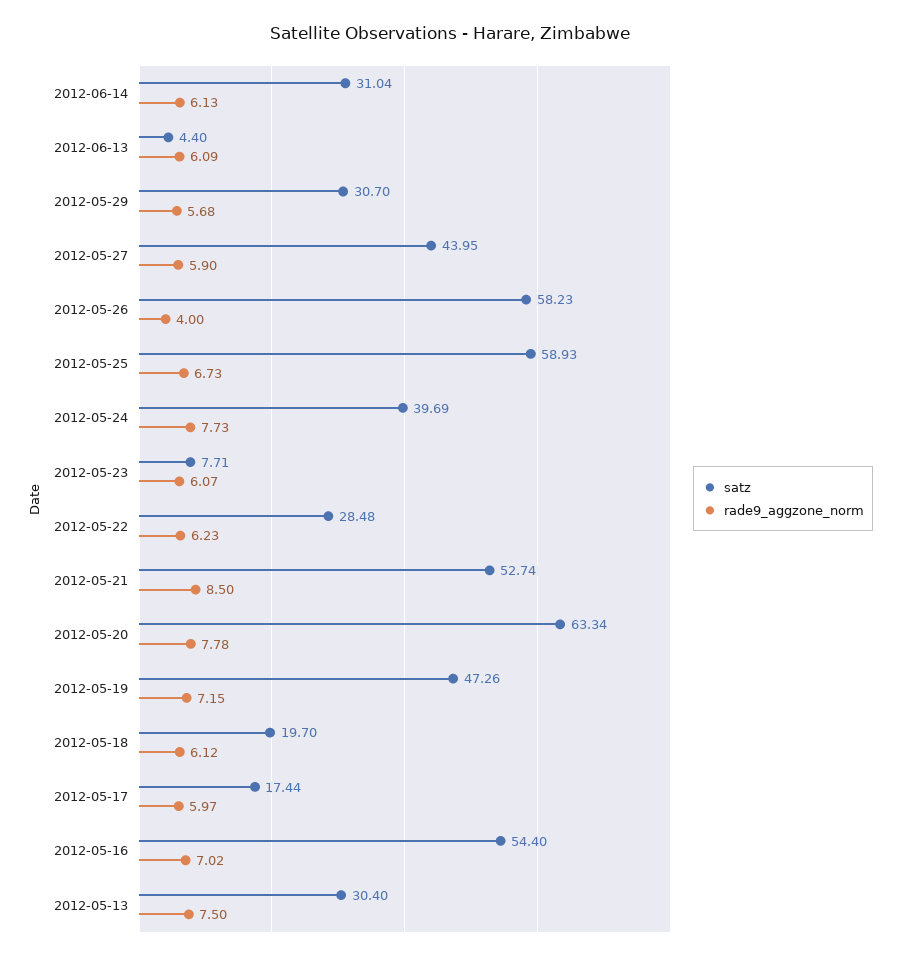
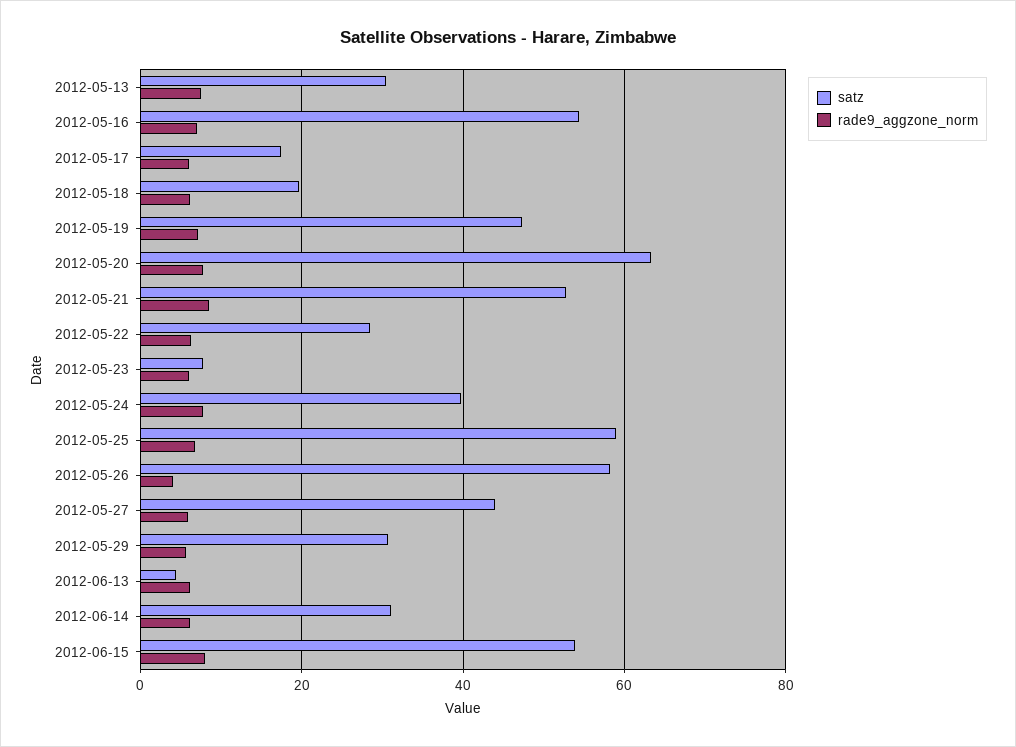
satz, 2012-06-15: none -> 54
rade9_aggzone_norm, 2012-06-15: none -> 8

